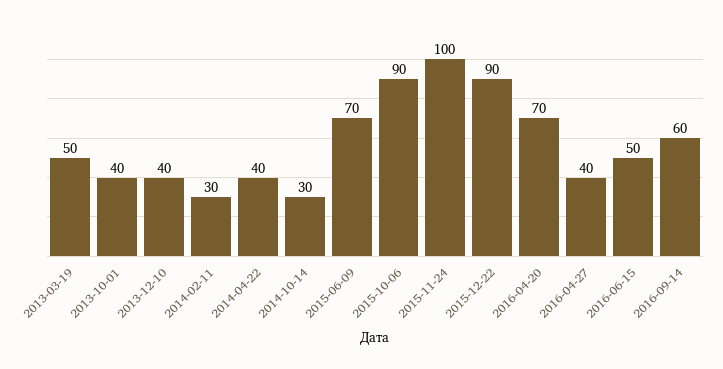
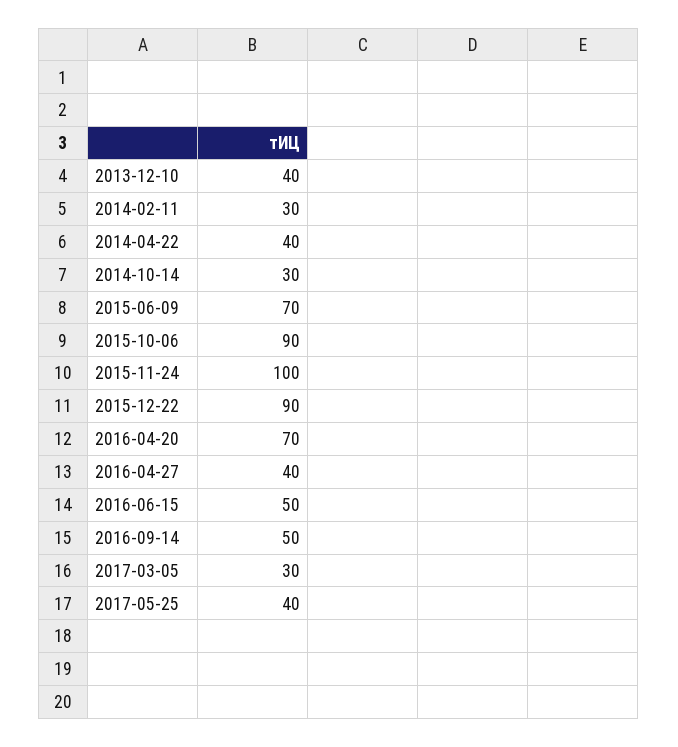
2013-03-19: 50 -> none
2013-10-01: 40 -> none
2016-09-14: 60 -> 50
2017-03-05: none -> 30
2017-05-25: none -> 40

